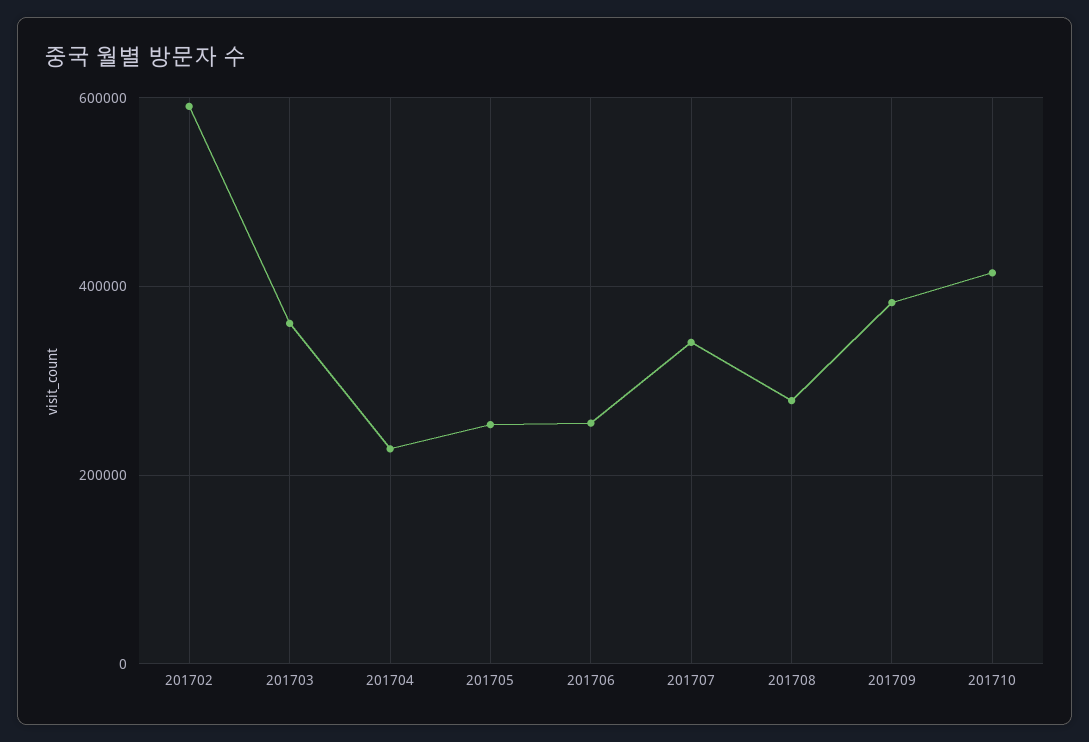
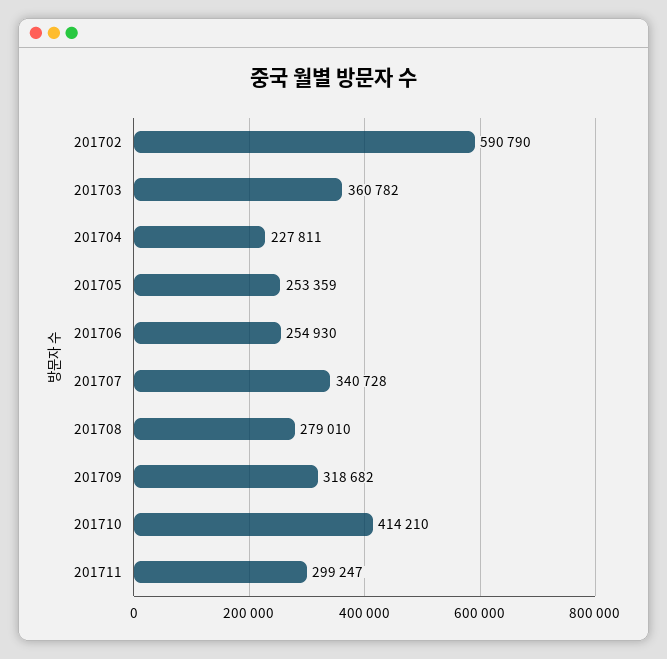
201709: 380000 -> 318682
201711: none -> 299247

